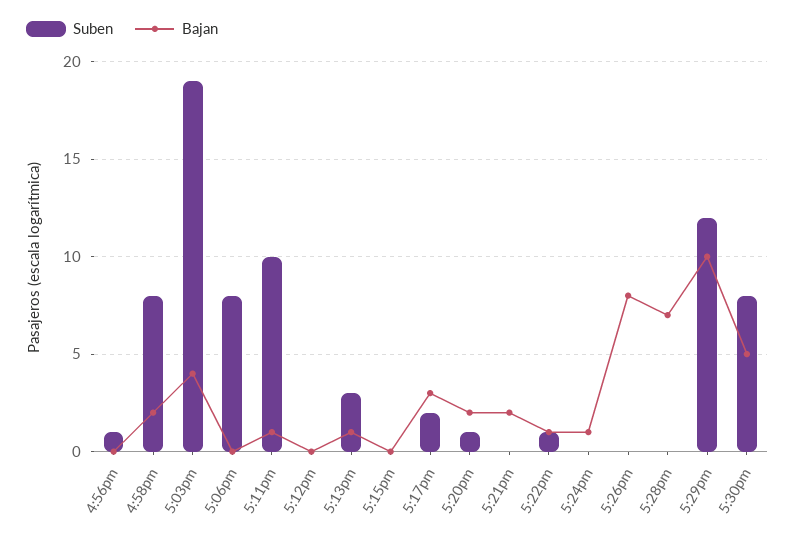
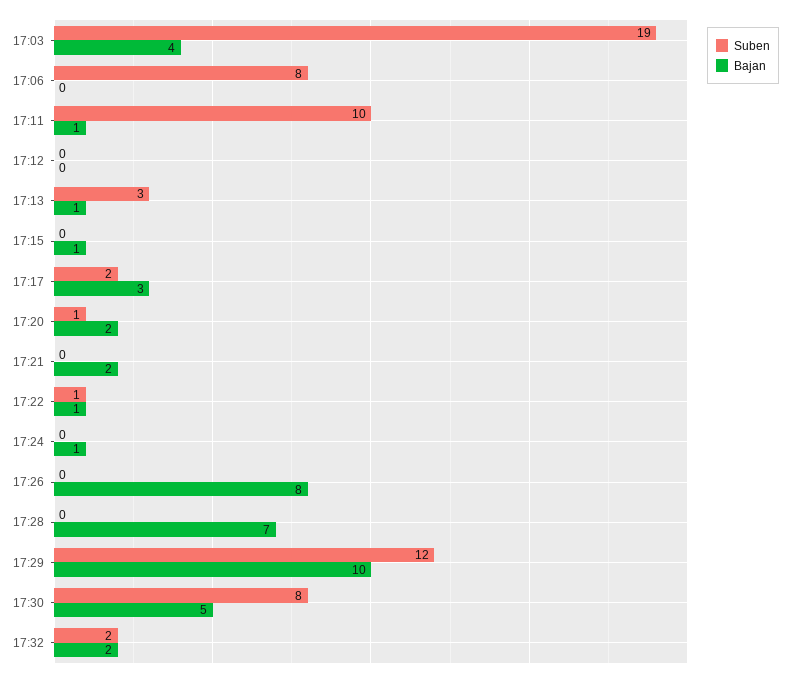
Suben, 4:56pm: 1 -> none
Bajan, 4:56pm: 0 -> none
Suben, 4:58pm: 8 -> none
Bajan, 4:58pm: 2 -> none
Bajan, 5:15pm: 0 -> 1
Suben, 17:32: none -> 2
Bajan, 17:32: none -> 2

